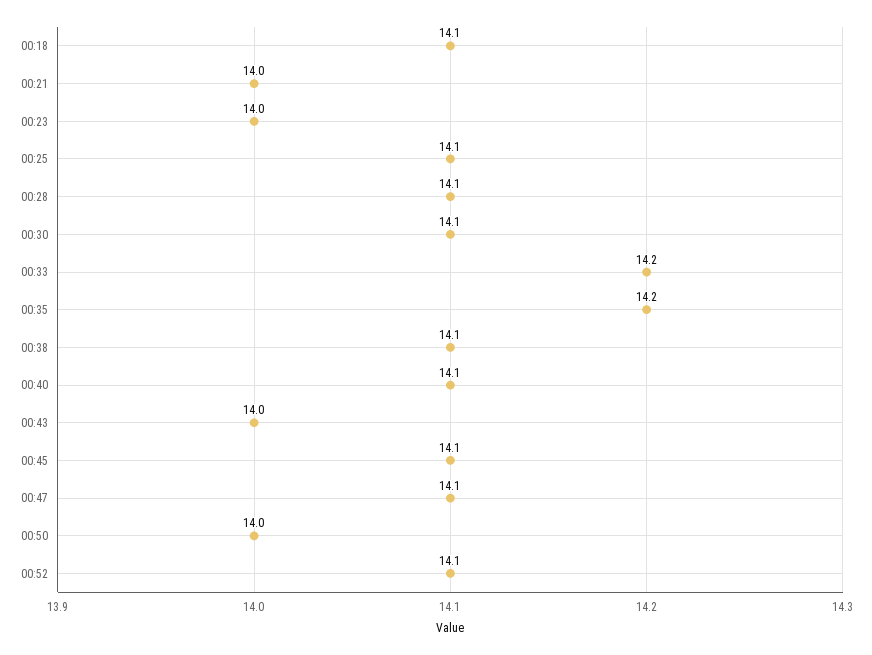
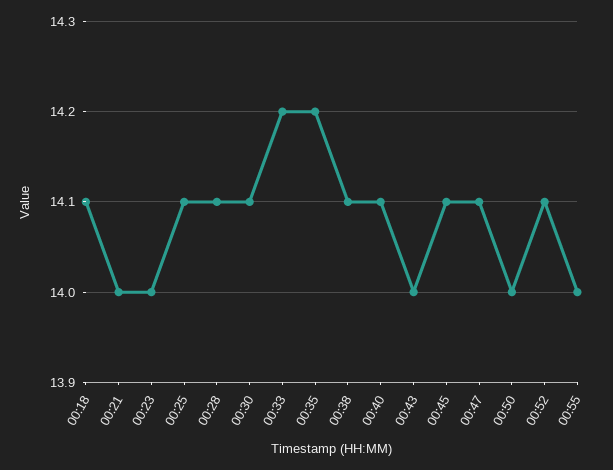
00:55: none -> 14

